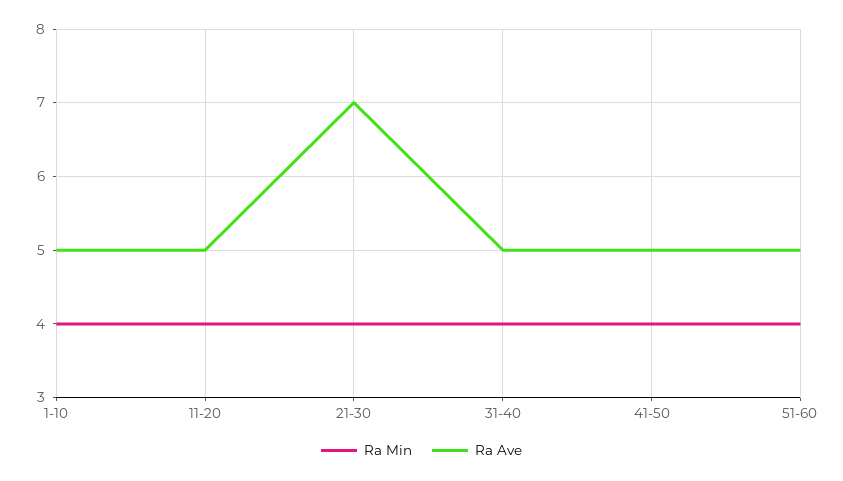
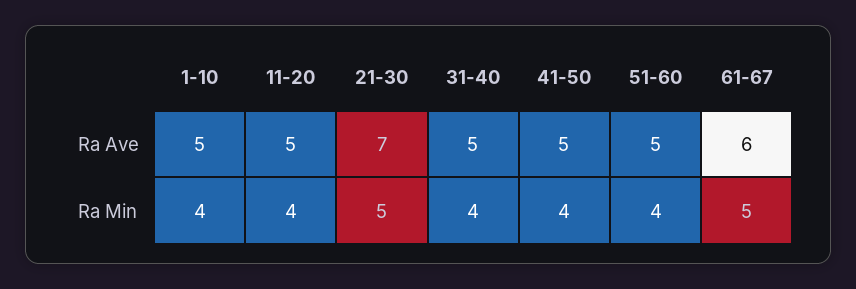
Ra Min, 21-30: 4 -> 5
Ra Ave, 61-67: none -> 6
Ra Min, 61-67: none -> 5

